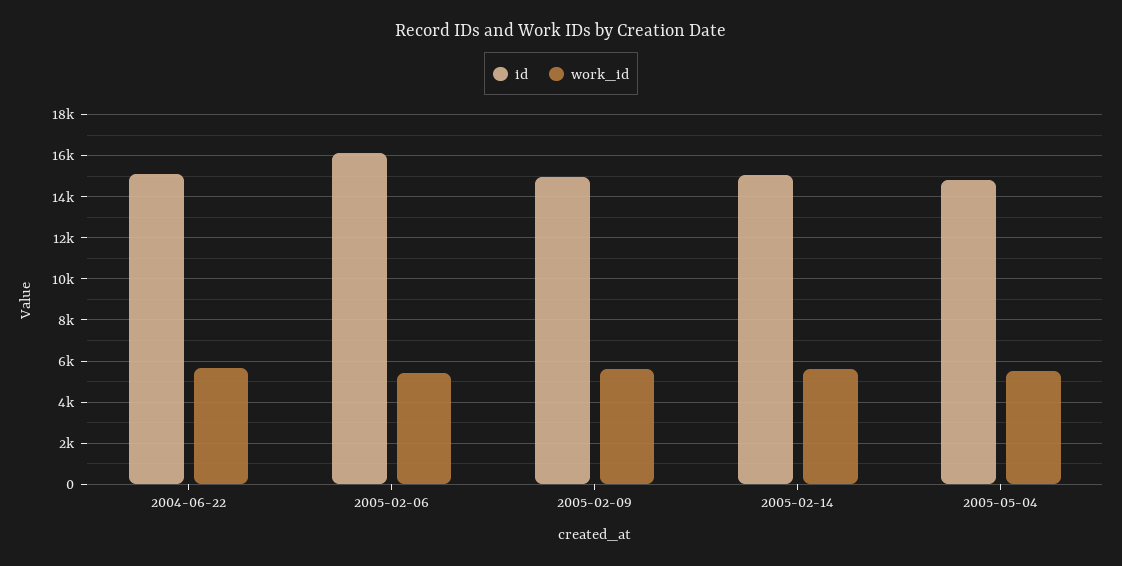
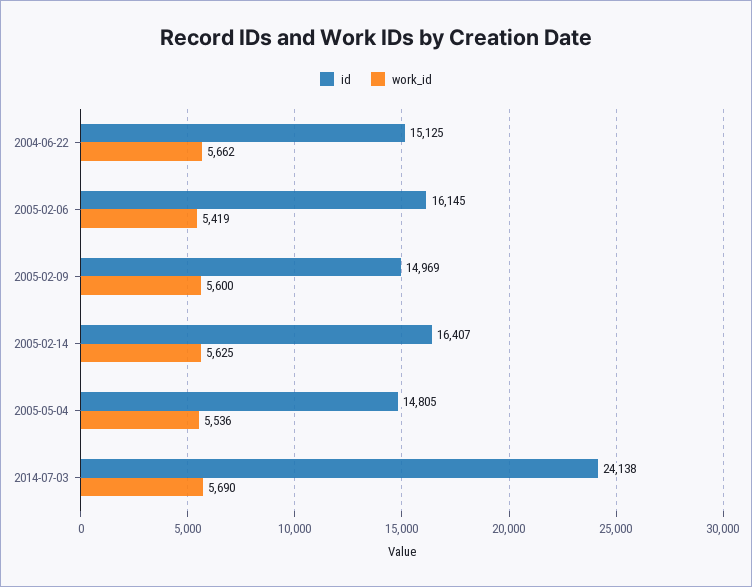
id, 2005-02-14: 15000 -> 16407
id, 2014-07-03: none -> 24138
work_id, 2014-07-03: none -> 5690

